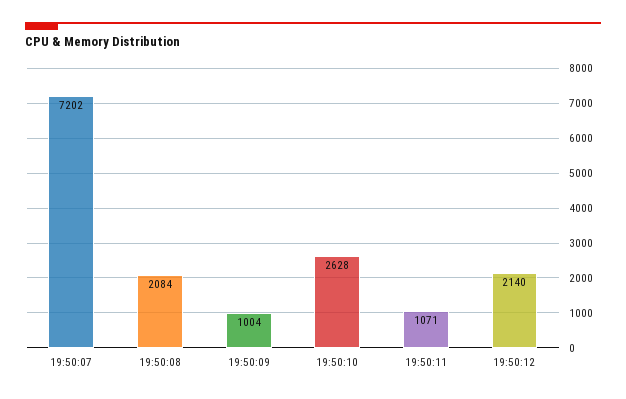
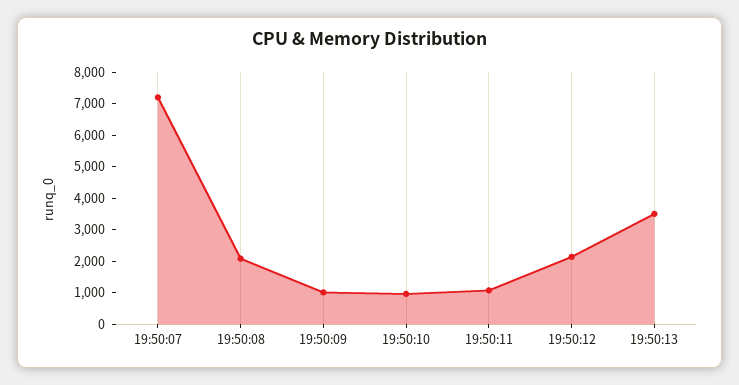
19:50:10: 2628 -> 1000
19:50:13: none -> 3500

